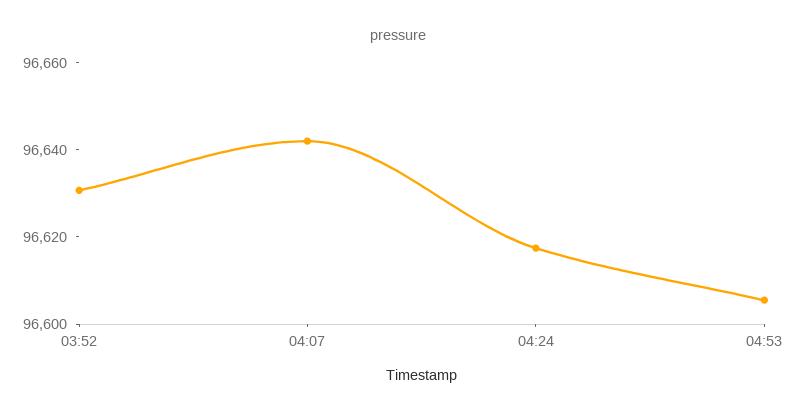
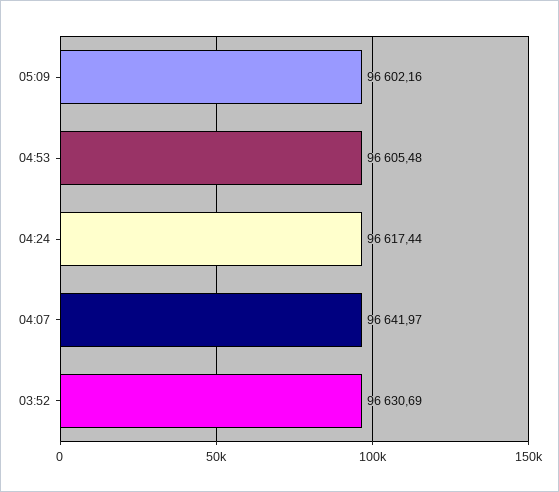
05:09: none -> 96602.16

